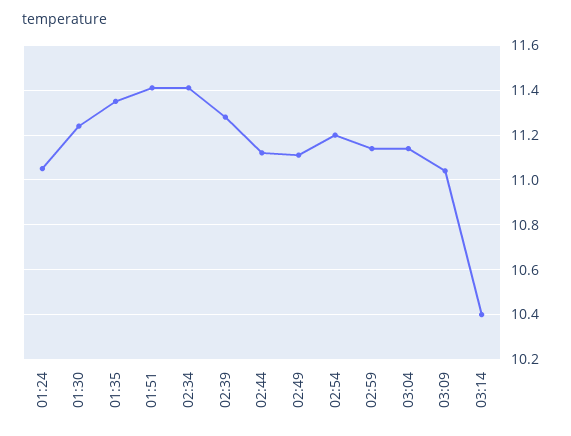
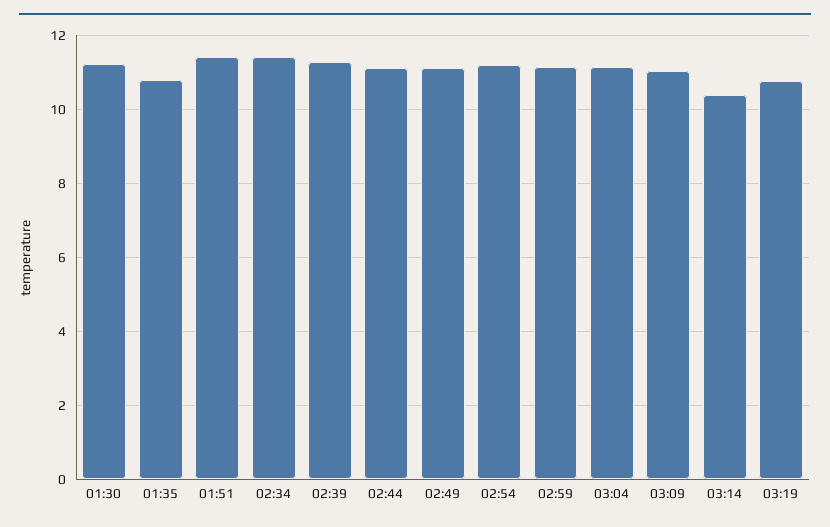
01:24: 11.05 -> none
01:35: 11.35 -> 10.8
03:19: none -> 10.8

